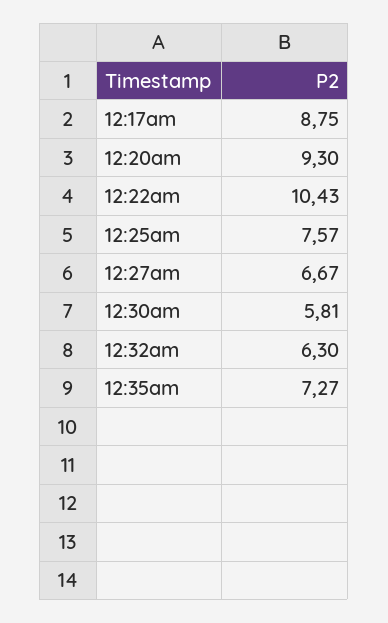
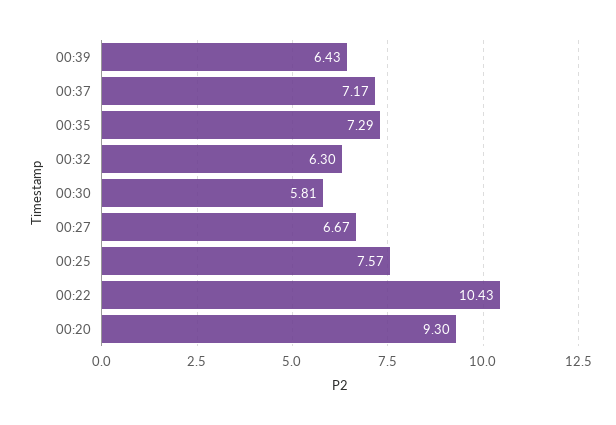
12:17am: 8.75 -> none
12:35am: 7.27 -> 7.29
00:39: none -> 6.43
00:37: none -> 7.17

